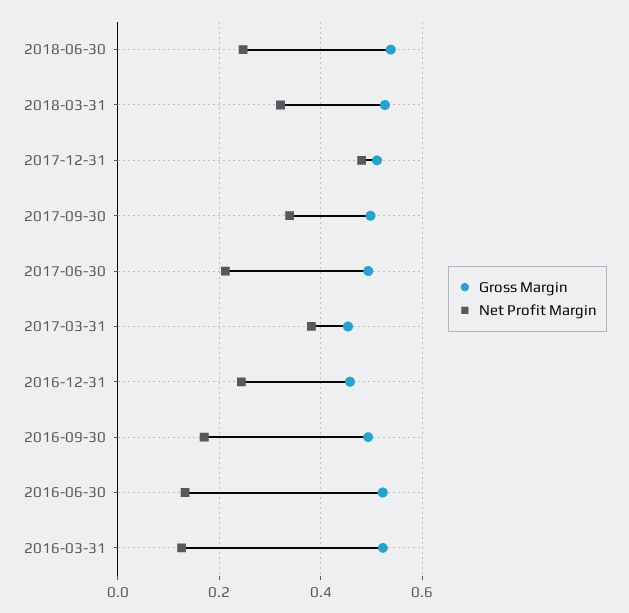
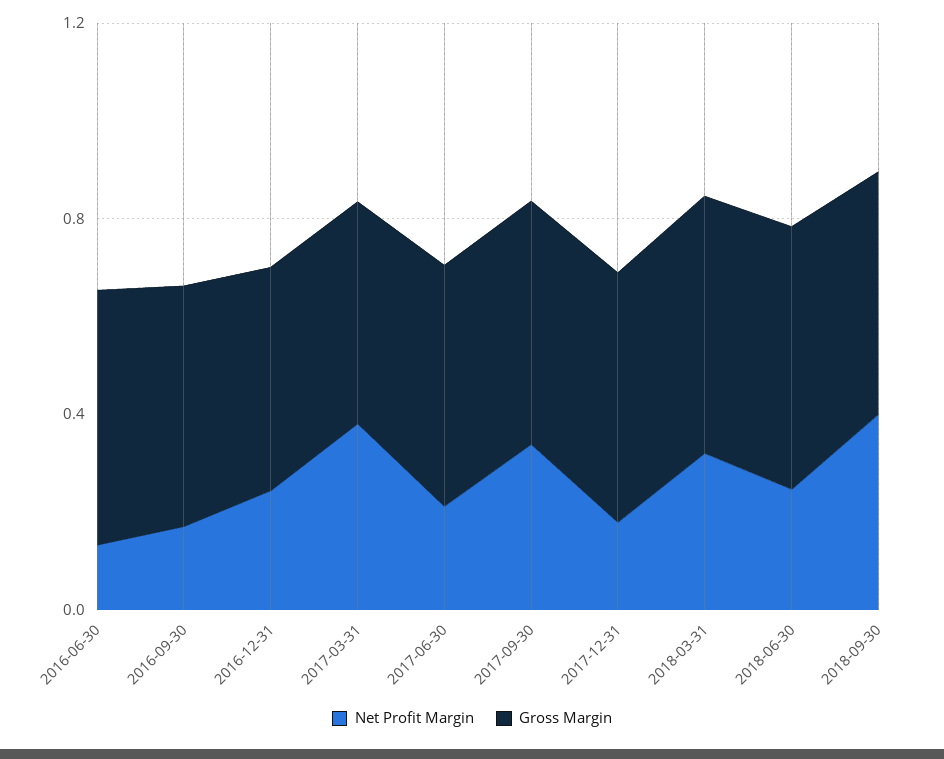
Net Profit Margin, 2017-12-31: 0.48 -> 0.2
Gross Margin, 2016-03-31: 0.52 -> none
Net Profit Margin, 2016-03-31: 0.12 -> none
Net Profit Margin, 2018-09-30: none -> 0.4
Gross Margin, 2018-09-30: none -> 0.5

